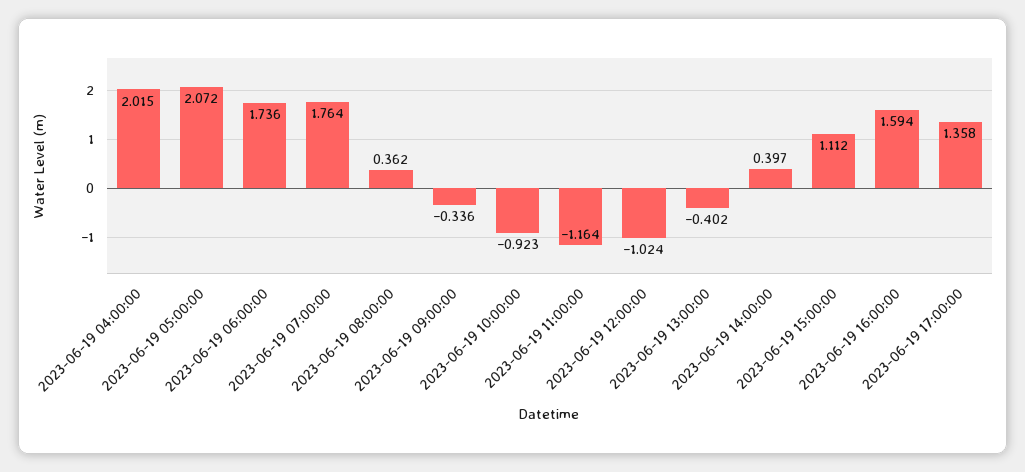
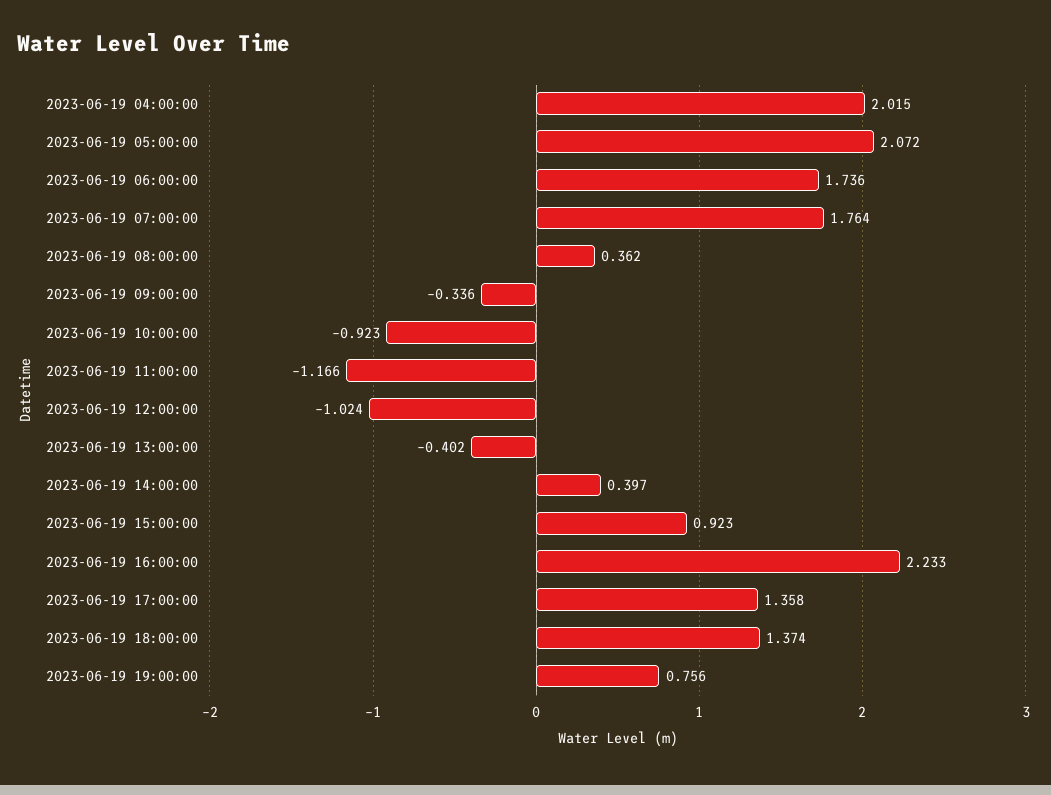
2023-06-19 11:00:00: -1.164 -> -1.166
2023-06-19 15:00:00: 1.112 -> 0.923
2023-06-19 16:00:00: 1.594 -> 2.233
2023-06-19 18:00:00: none -> 1.374
2023-06-19 19:00:00: none -> 0.756

